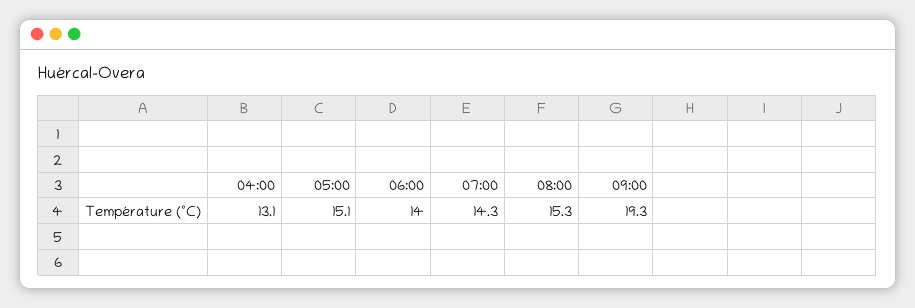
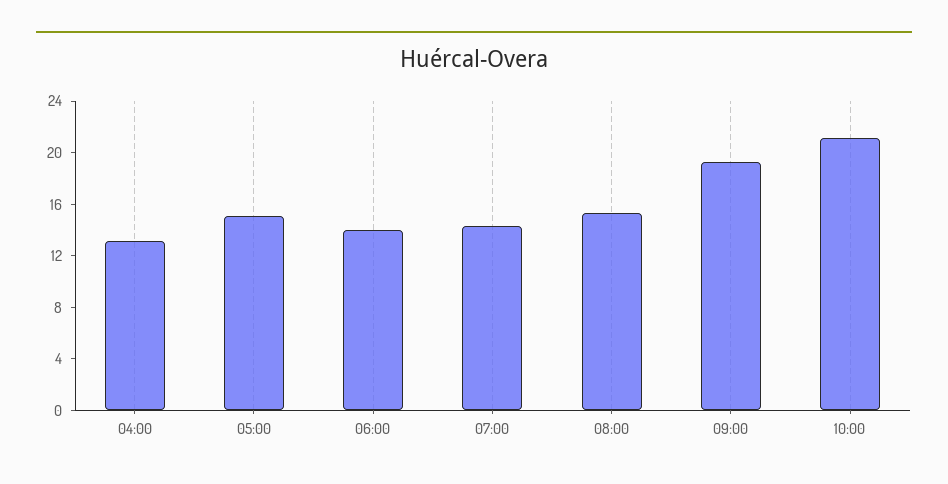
10:00: none -> 21

